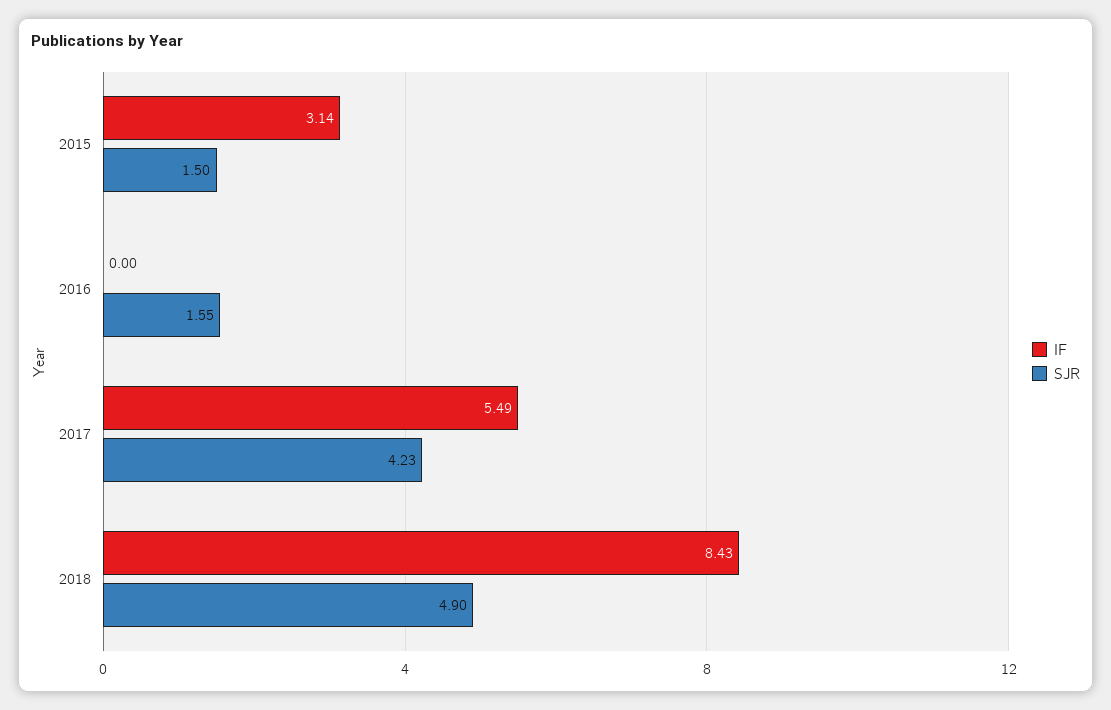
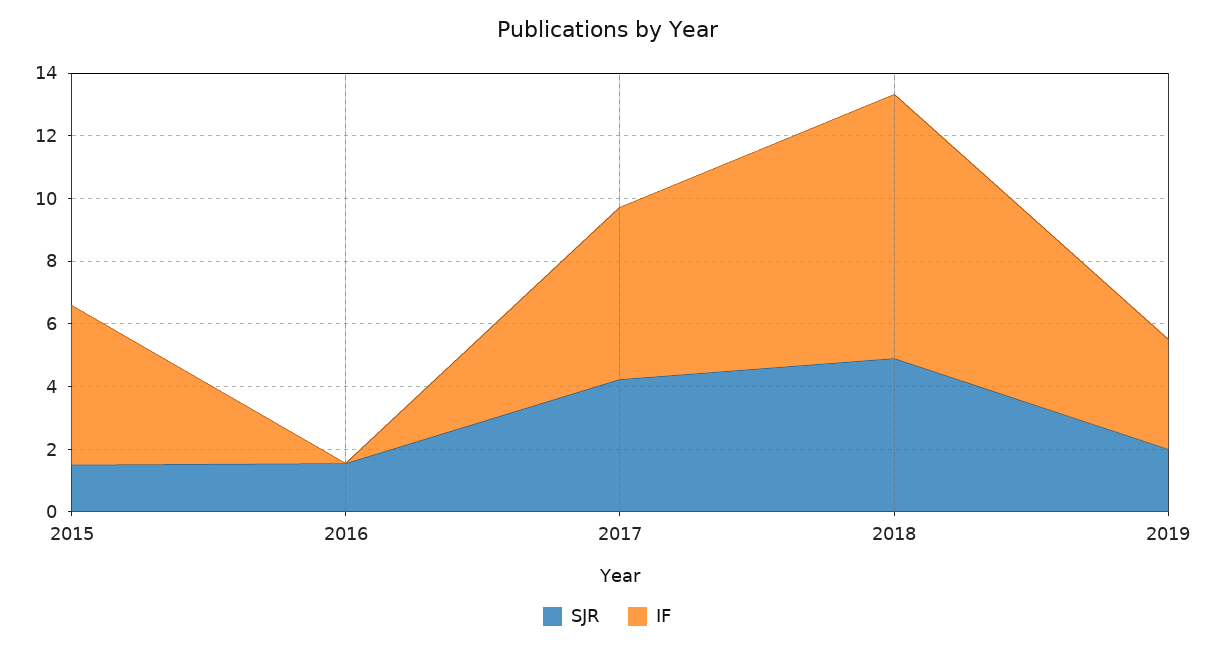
IF, 2015: 3.14 -> 5
SJR, 2019: none -> 2
IF, 2019: none -> 3.5

